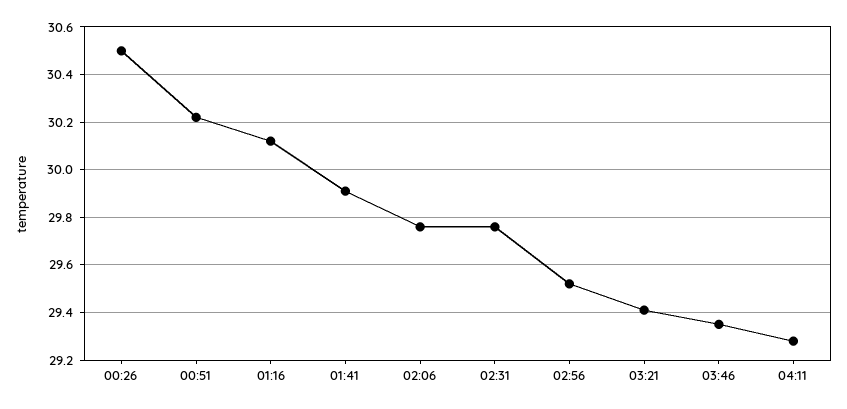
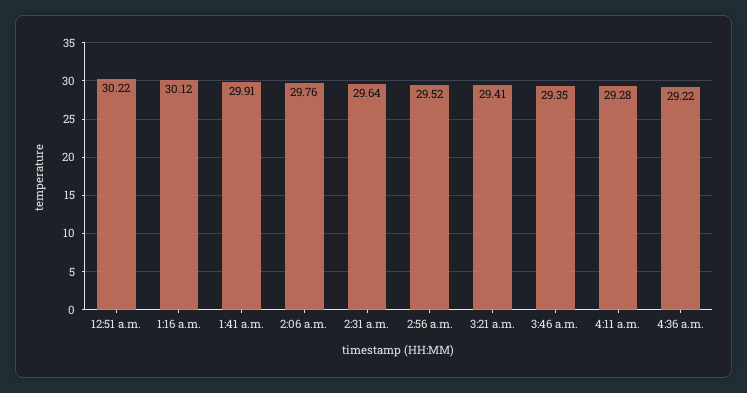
00:26: 30.5 -> none
02:31: 29.75 -> 29.64
4:36 a.m.: none -> 29.22

